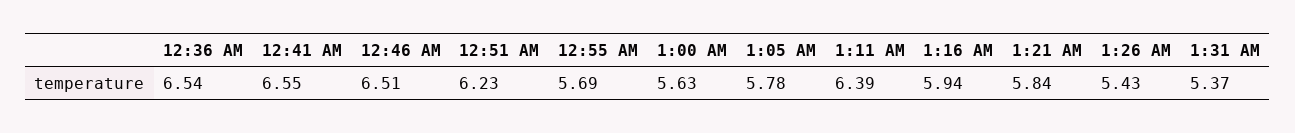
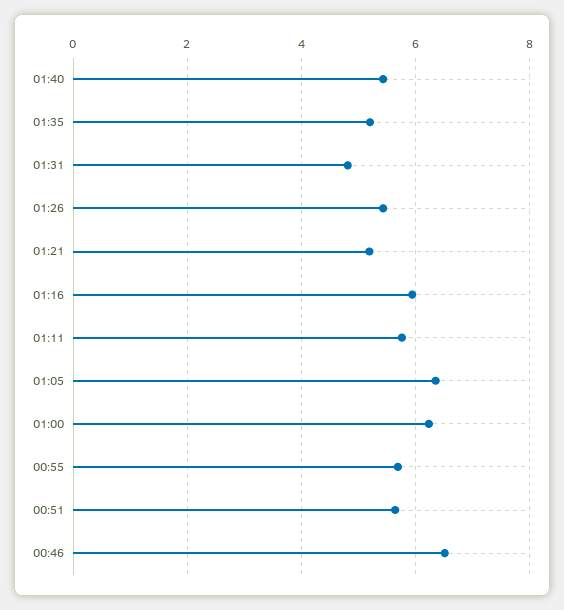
12:36 AM: 6.54 -> none
12:41 AM: 6.55 -> none
12:51 AM: 6.23 -> 5.6
1:00 AM: 5.63 -> 6.2
1:05 AM: 5.78 -> 6.4
1:11 AM: 6.39 -> 5.8
1:21 AM: 5.84 -> 5.2
1:31 AM: 5.37 -> 4.8
01:40: none -> 5.4
01:35: none -> 5.2

